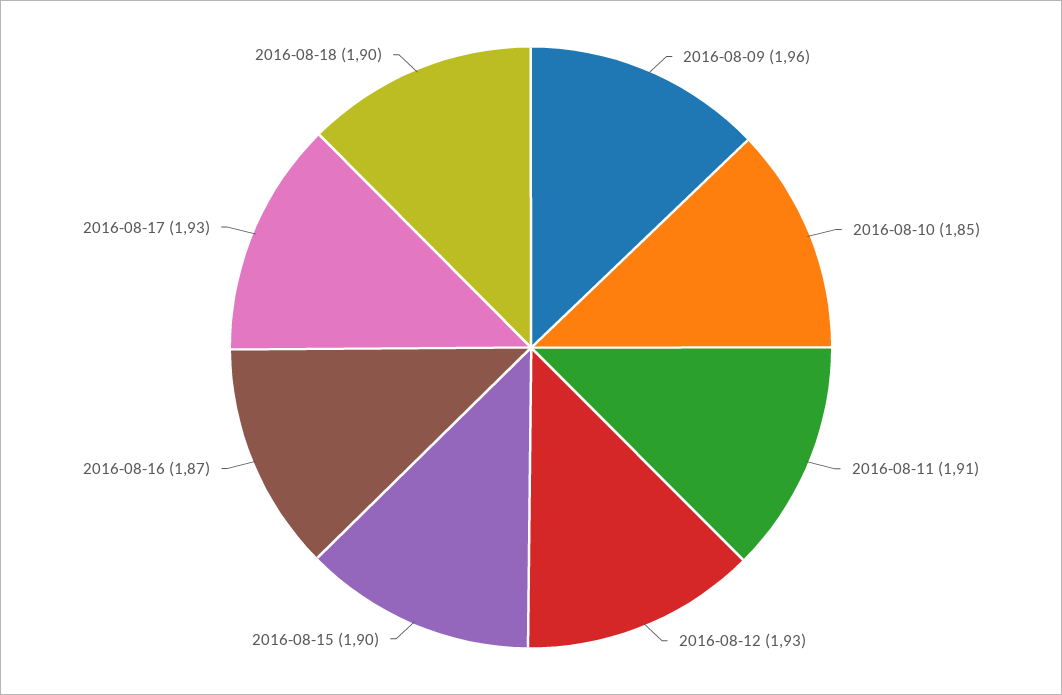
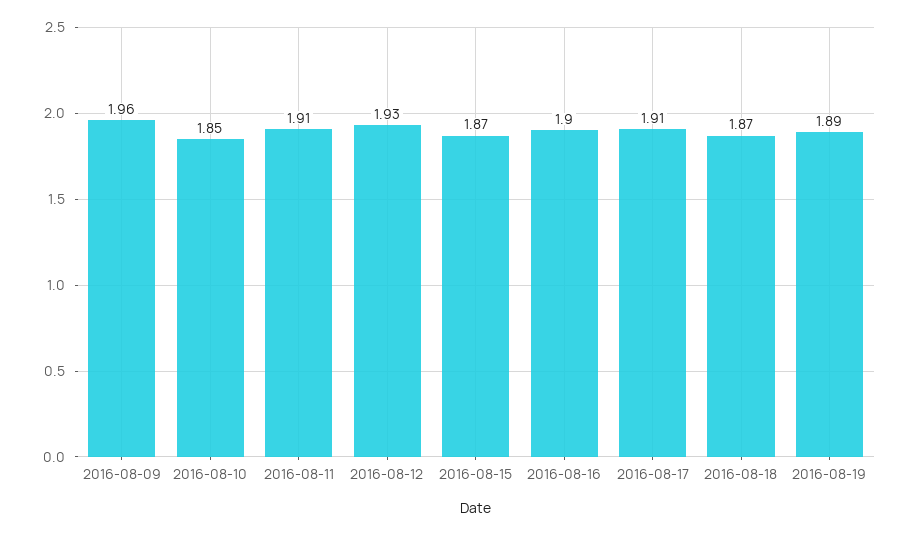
2016-08-15: 1.9 -> 1.87
2016-08-16: 1.87 -> 1.9
2016-08-17: 1.93 -> 1.91
2016-08-18: 1.9 -> 1.87
2016-08-19: none -> 1.89

